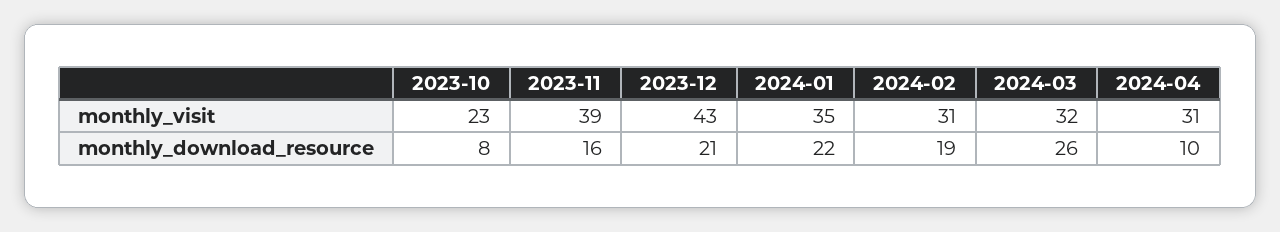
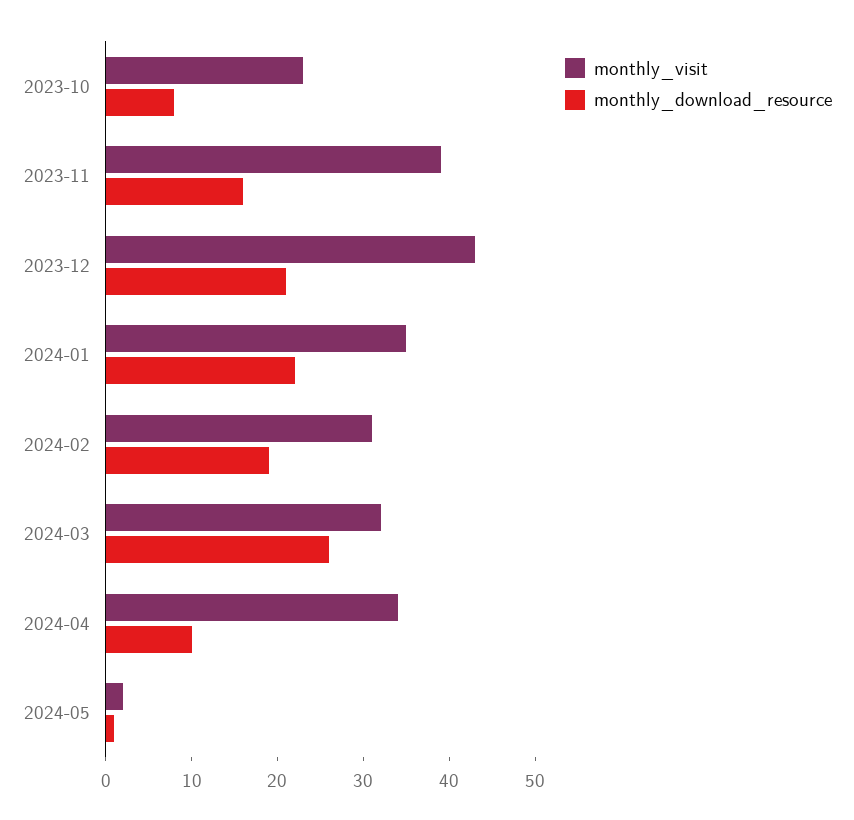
monthly_visit, 2024-04: 31 -> 34
monthly_visit, 2024-05: none -> 2
monthly_download_resource, 2024-05: none -> 1

